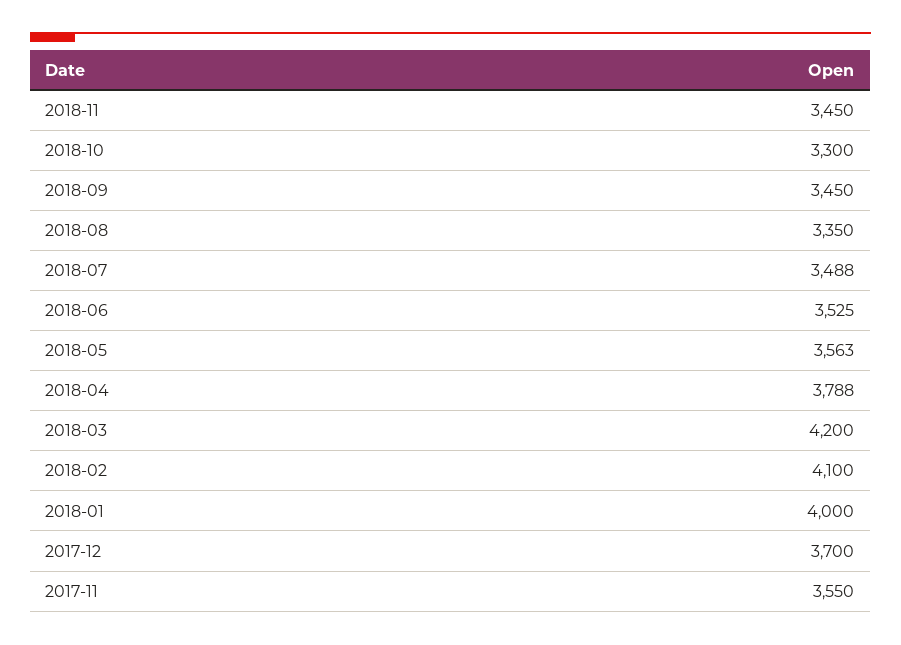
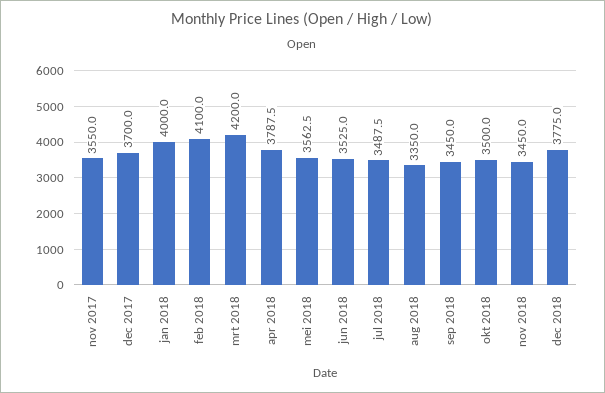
2018-10: 3300 -> 3500
dec 2018: none -> 3775

